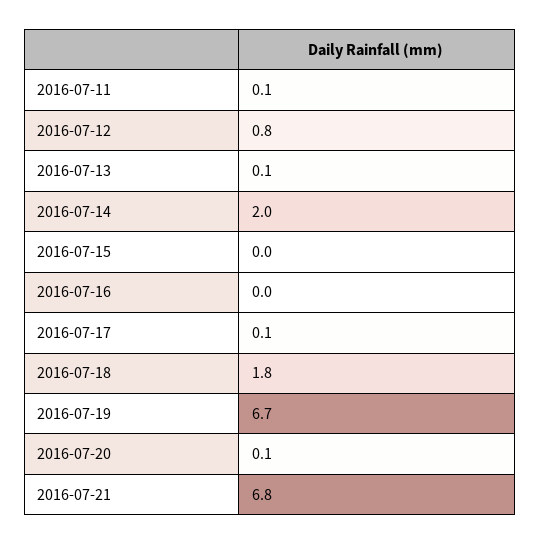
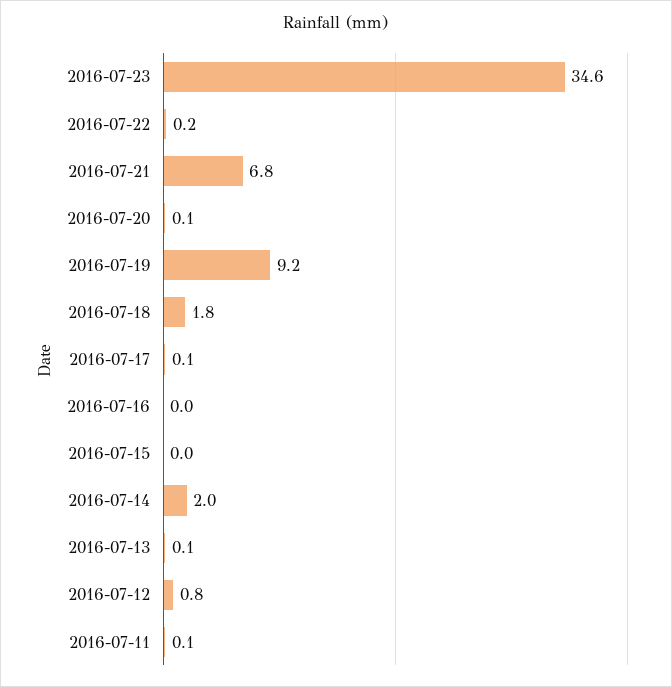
2016-07-19: 6.7 -> 9.2
2016-07-23: none -> 34.6
2016-07-22: none -> 0.2

